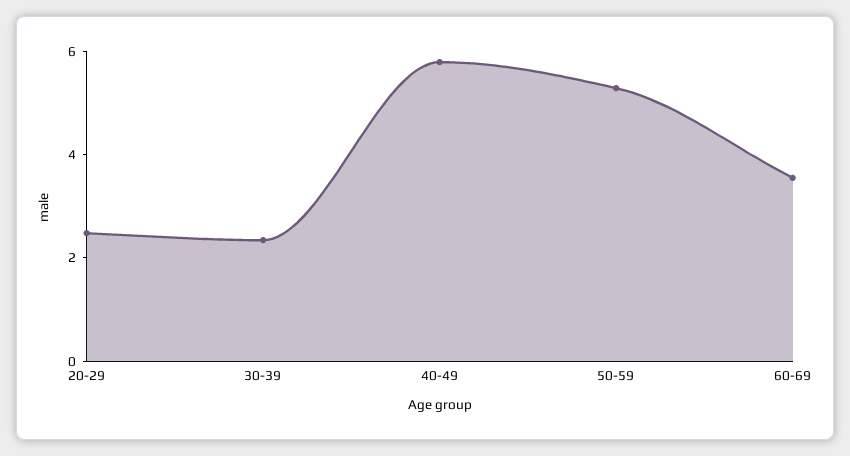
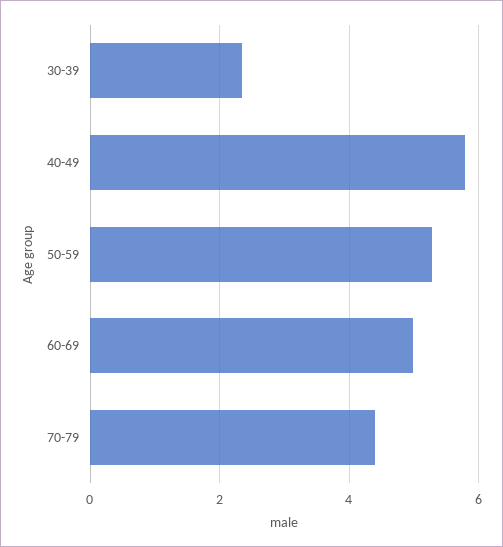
20-29: 2.5 -> none
60-69: 3.5 -> 5
70-79: none -> 4.4

